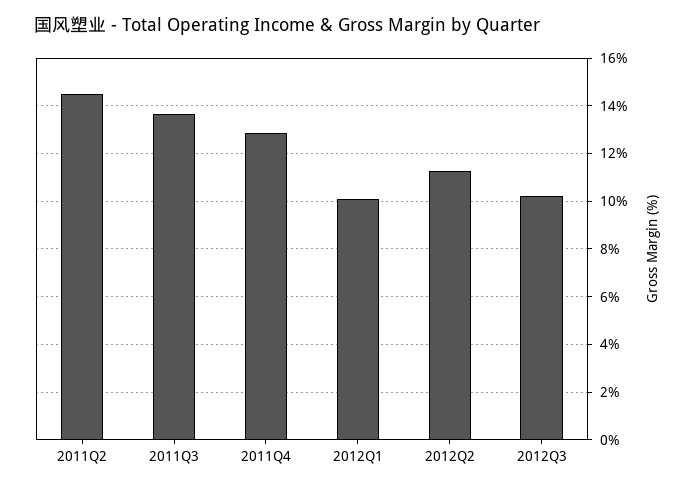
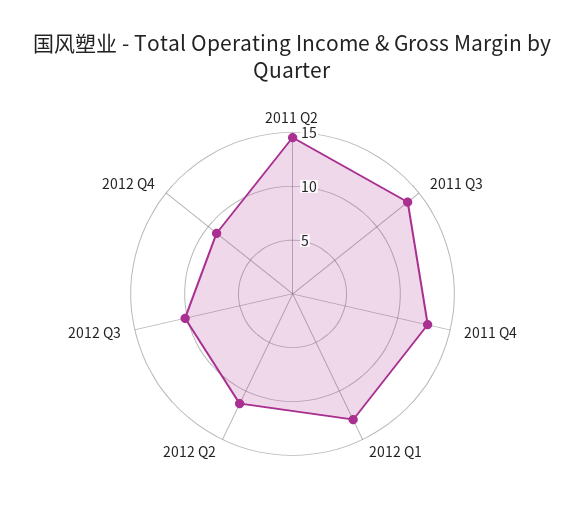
2012Q1: 10 -> 13
2012 Q4: none -> 9

